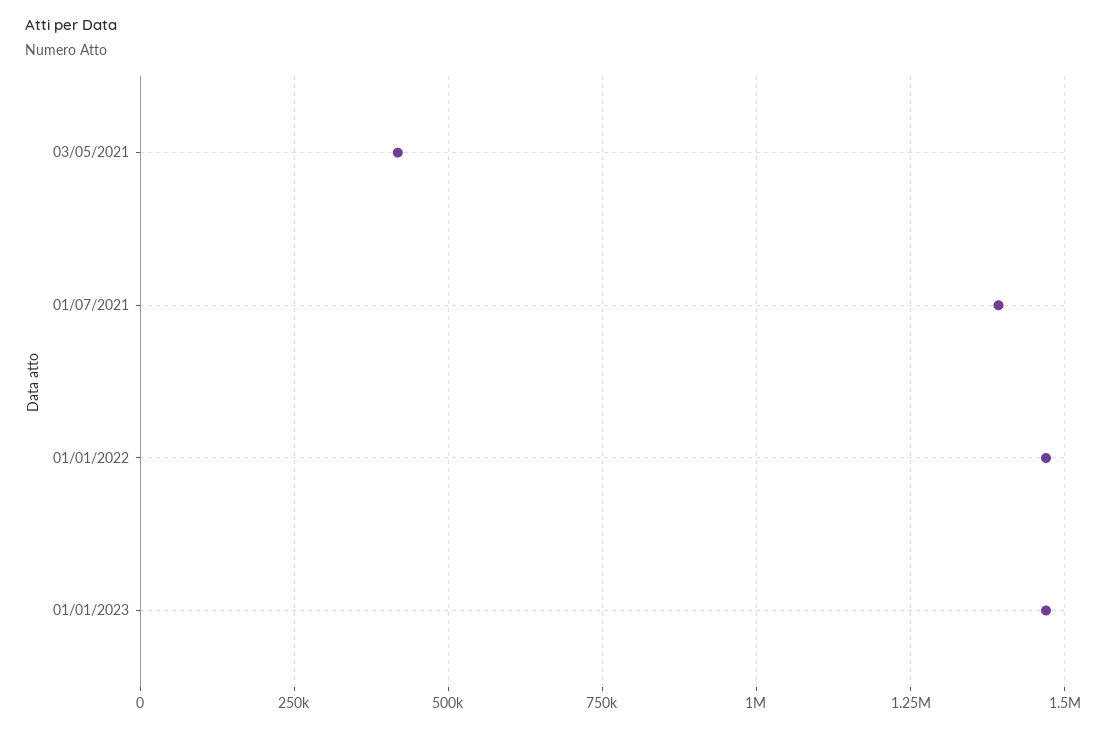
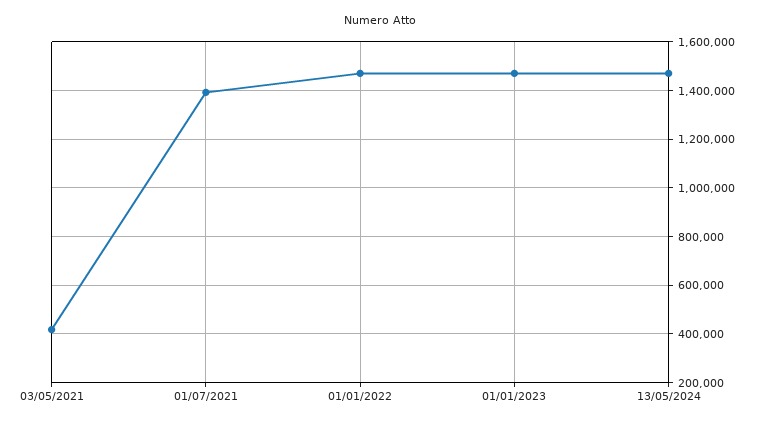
13/05/2024: none -> 1475000

